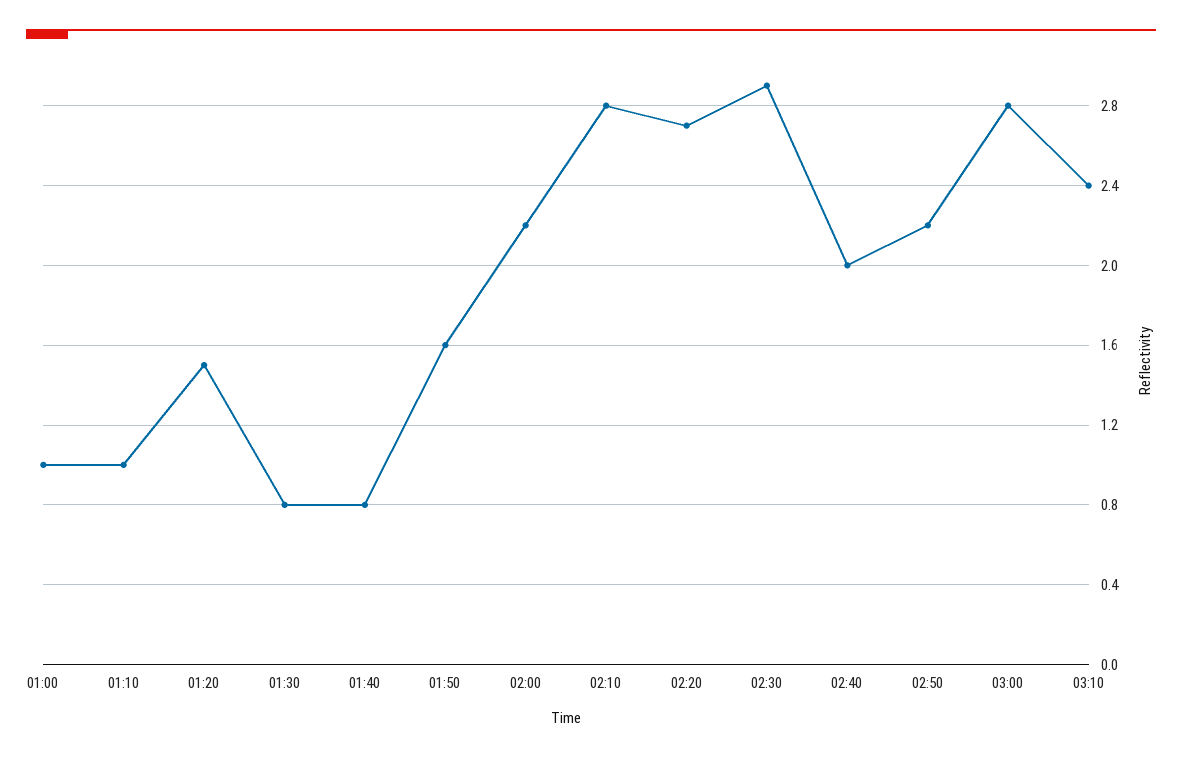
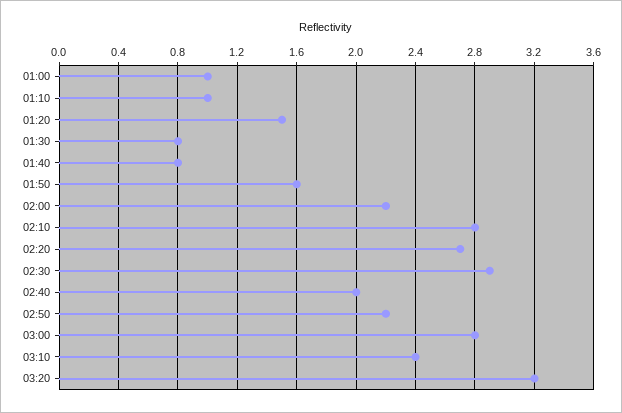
03:20: none -> 3.2

